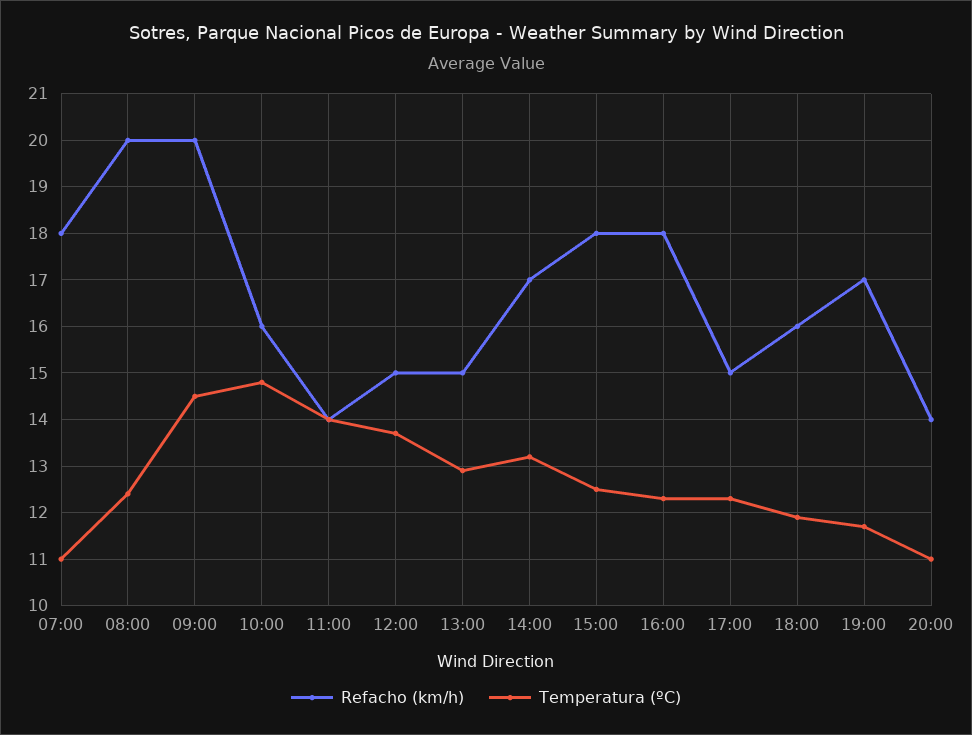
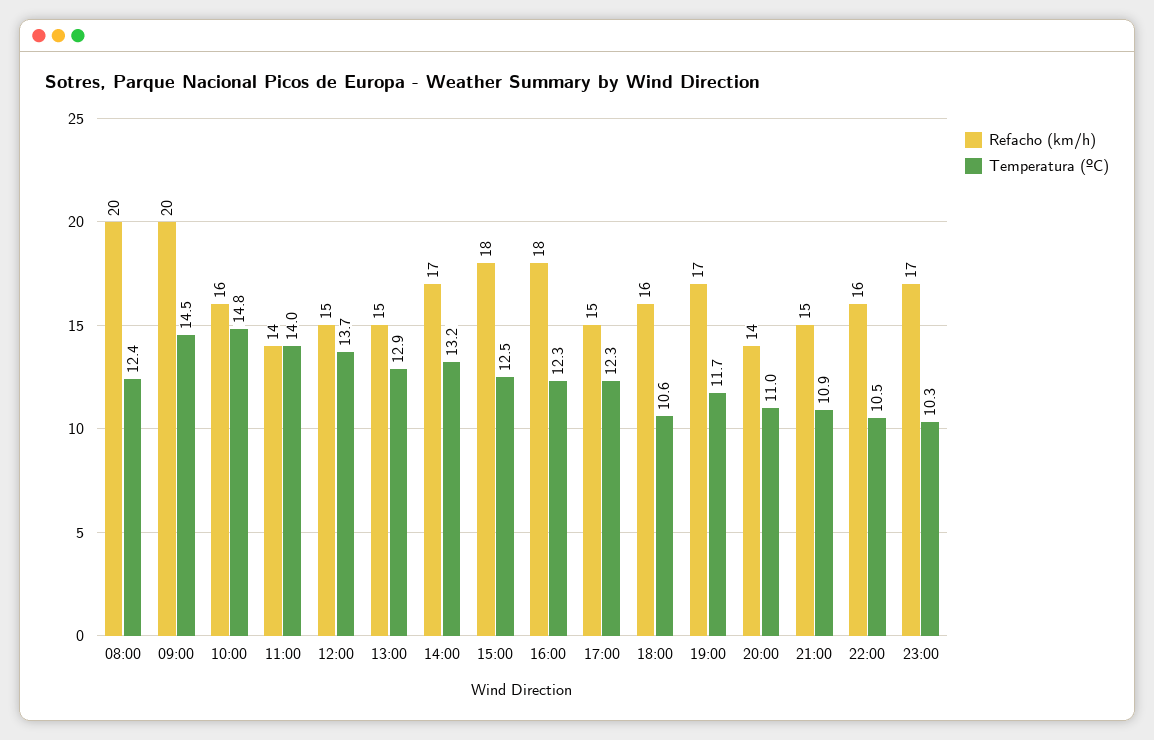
Refacho (km/h), 07:00: 18 -> none
Temperatura (ºC), 07:00: 11 -> none
Temperatura (ºC), 18:00: 12 -> 10.6
Refacho (km/h), 21:00: none -> 15
Temperatura (ºC), 21:00: none -> 10.9
Refacho (km/h), 22:00: none -> 16
Temperatura (ºC), 22:00: none -> 10.5
Refacho (km/h), 23:00: none -> 17
Temperatura (ºC), 23:00: none -> 10.3

